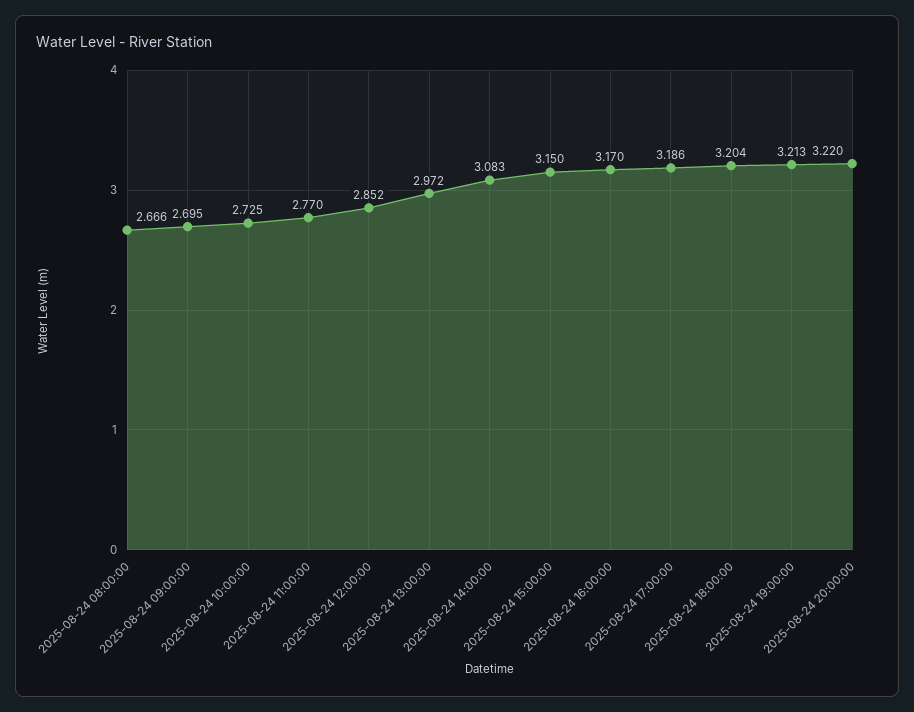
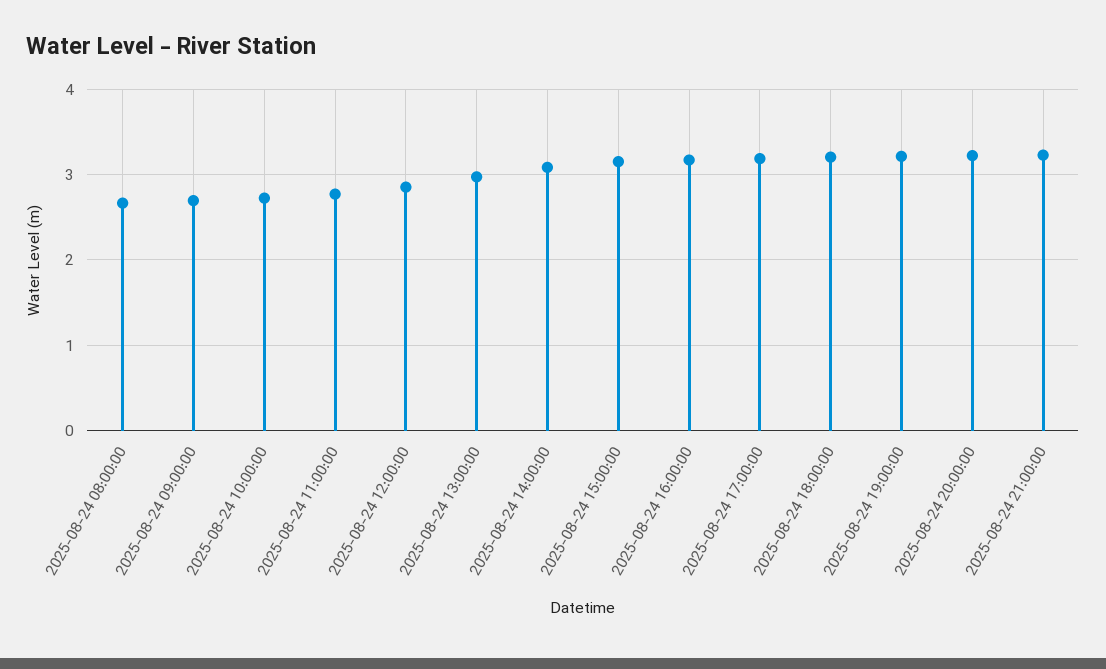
2025-08-24 21:00:00: none -> 3.2

